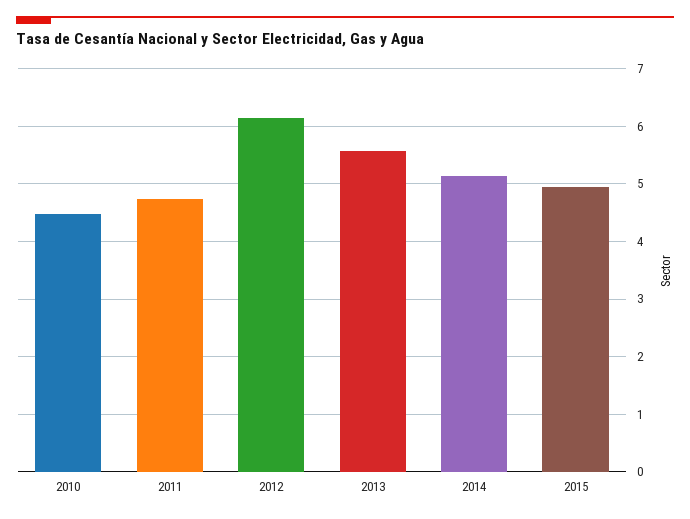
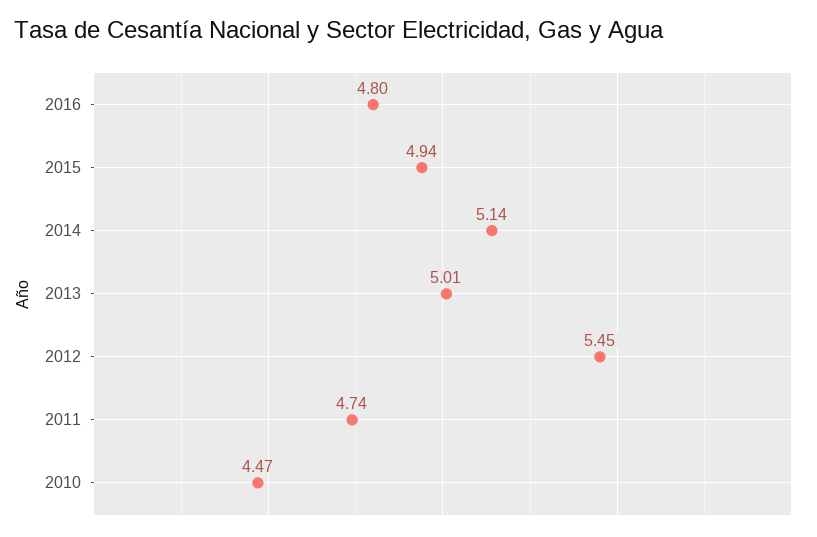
2012: 6.2 -> 5.45
2013: 5.6 -> 5.01
2016: none -> 4.8

